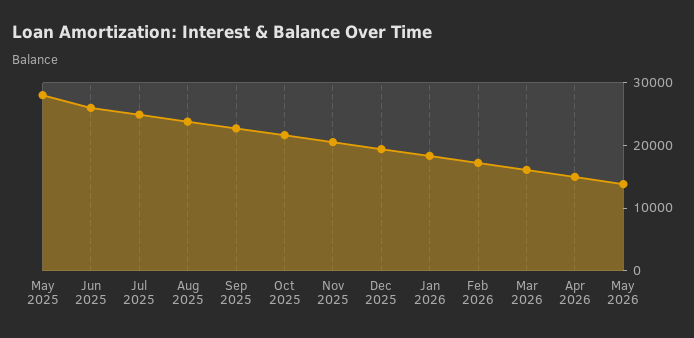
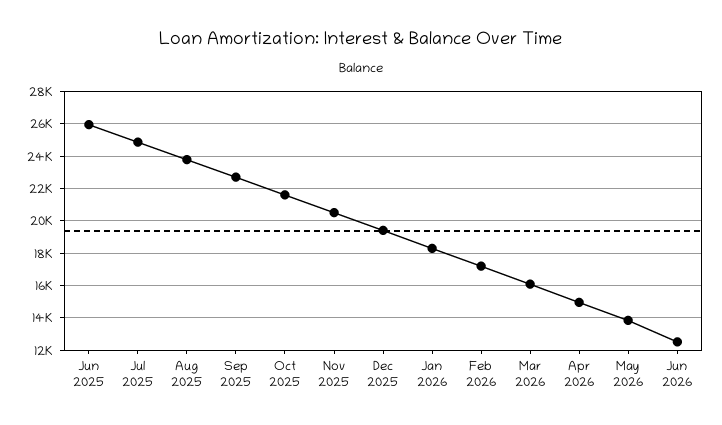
May 2025: 28000 -> none
Jun 2026: none -> 12500

